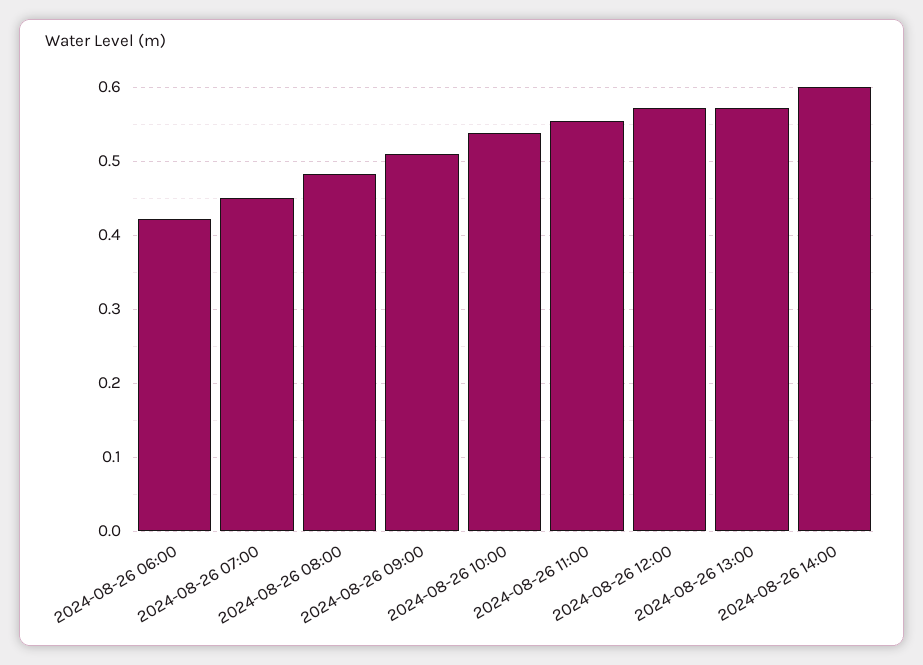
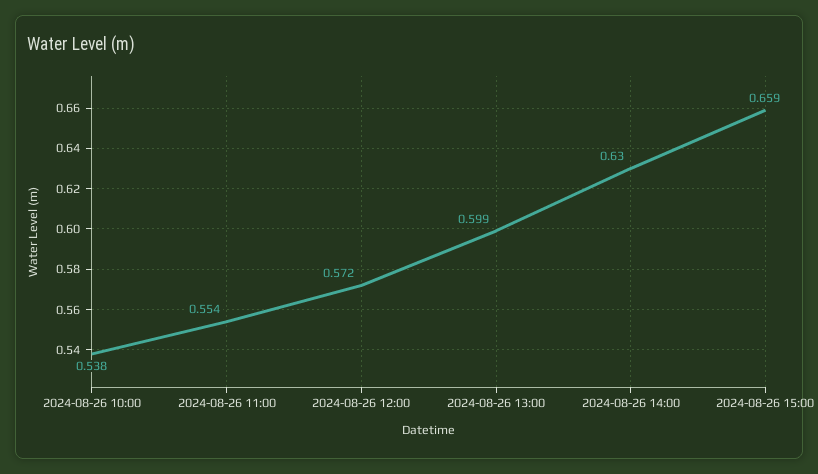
2024-08-26 06:00: 0.42 -> none
2024-08-26 07:00: 0.45 -> none
2024-08-26 08:00: 0.48 -> none
2024-08-26 09:00: 0.51 -> none
2024-08-26 13:00: 0.57 -> 0.599
2024-08-26 14:00: 0.6 -> 0.63
2024-08-26 15:00: none -> 0.659

